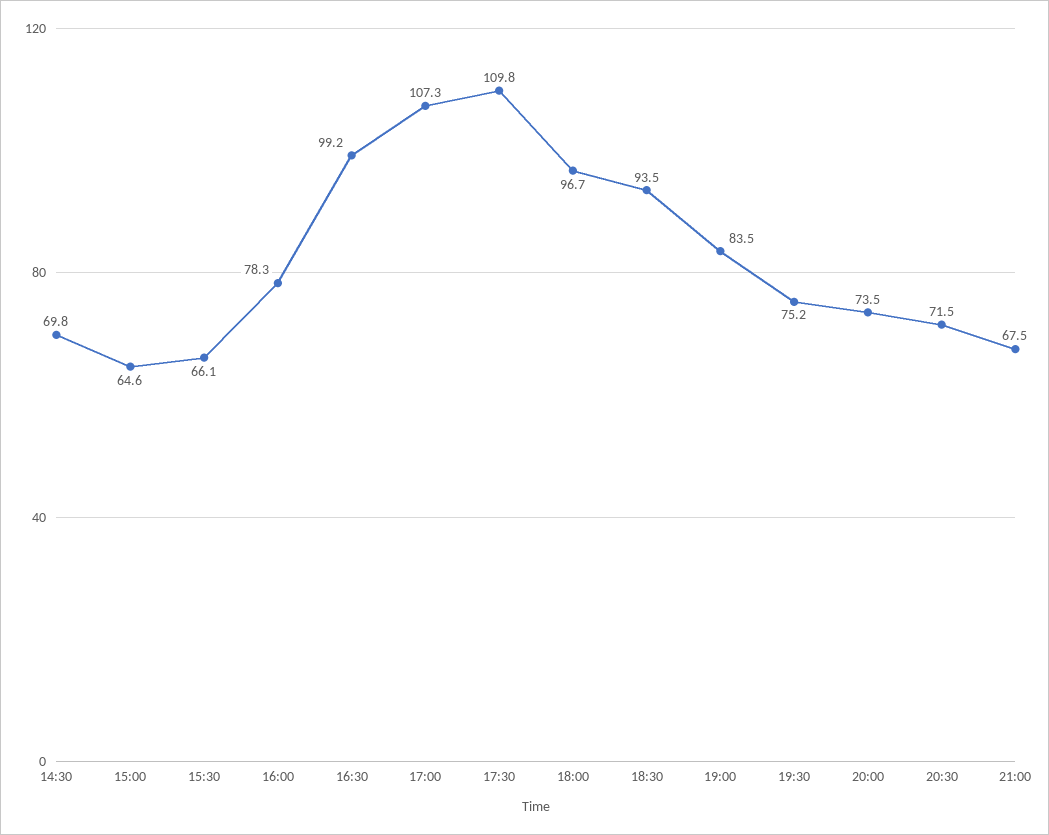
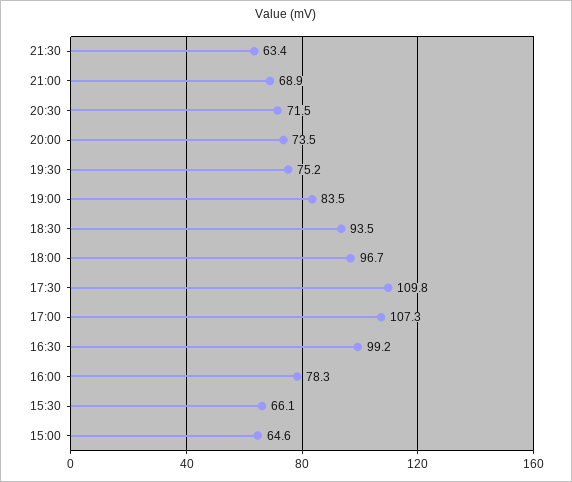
14:30: 69.8 -> none
21:00: 67.5 -> 68.9
21:30: none -> 63.4

